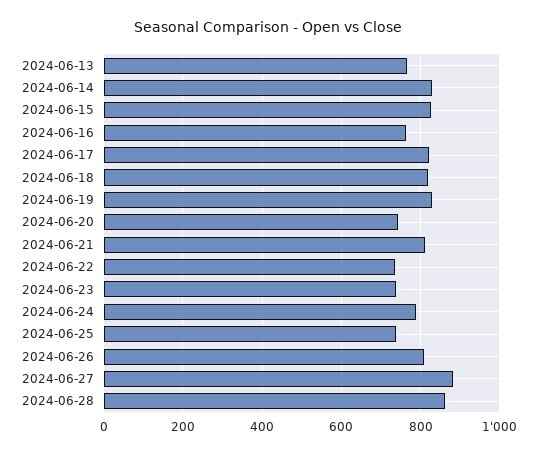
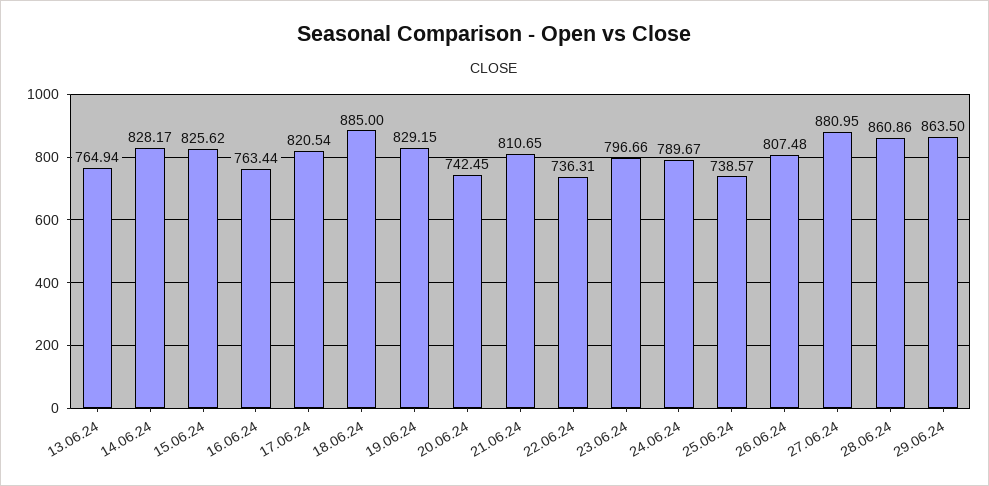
2024-06-18: 820 -> 885
2024-06-23: 740 -> 796.66
29.06.24: none -> 863.5

